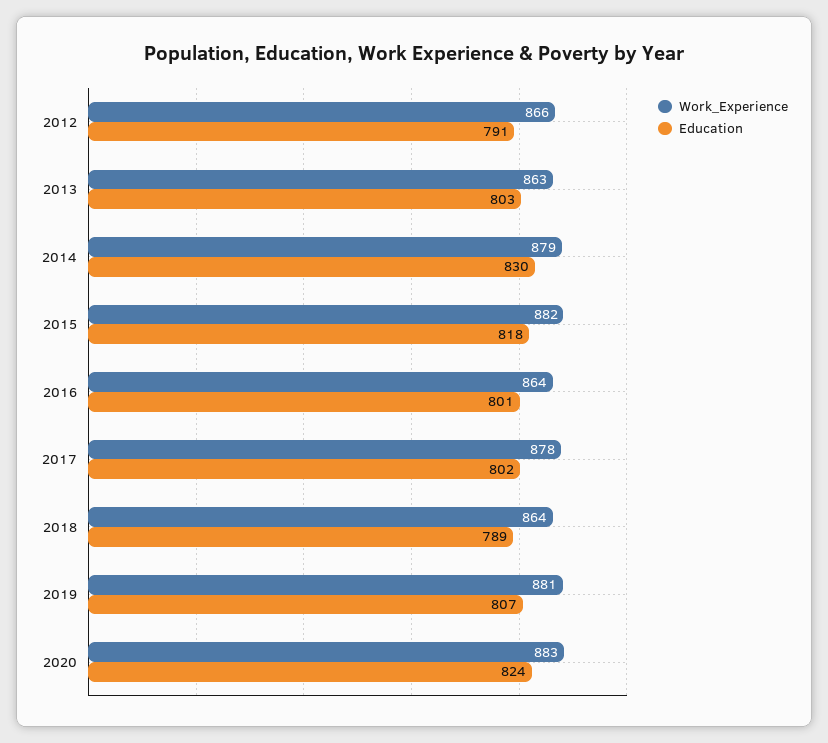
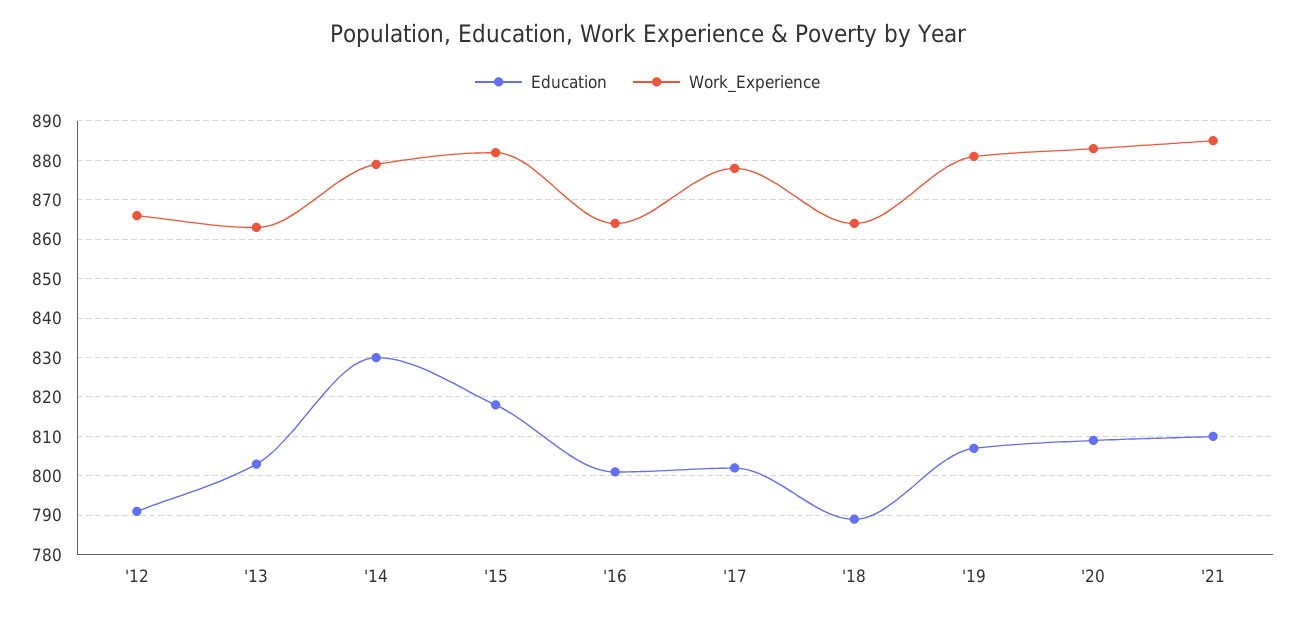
Education, 2020: 824 -> 810
Education, '21: none -> 810
Work_Experience, '21: none -> 885

